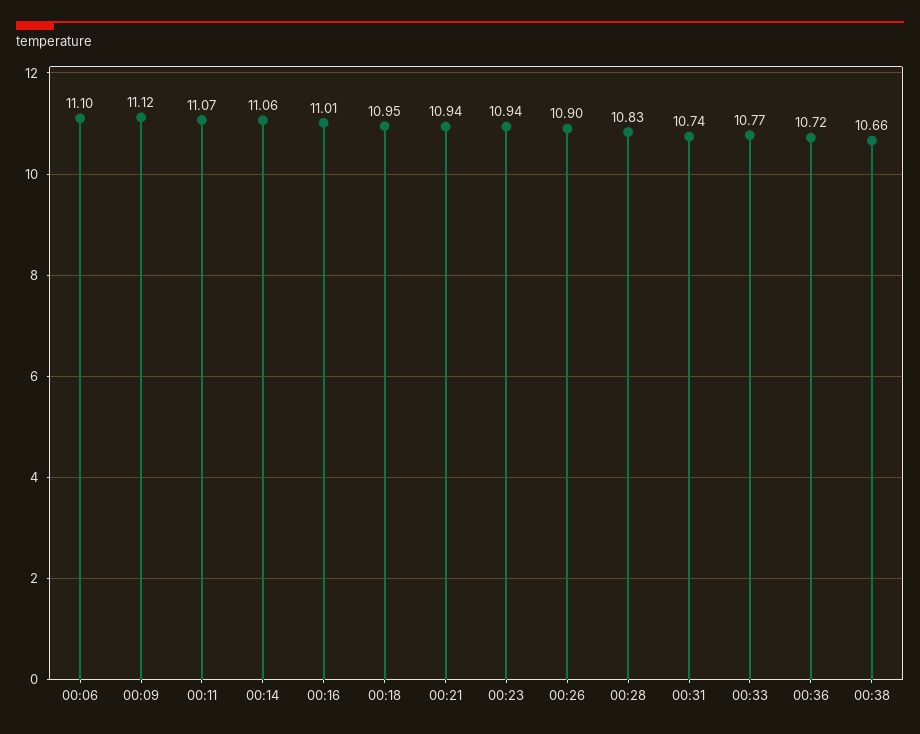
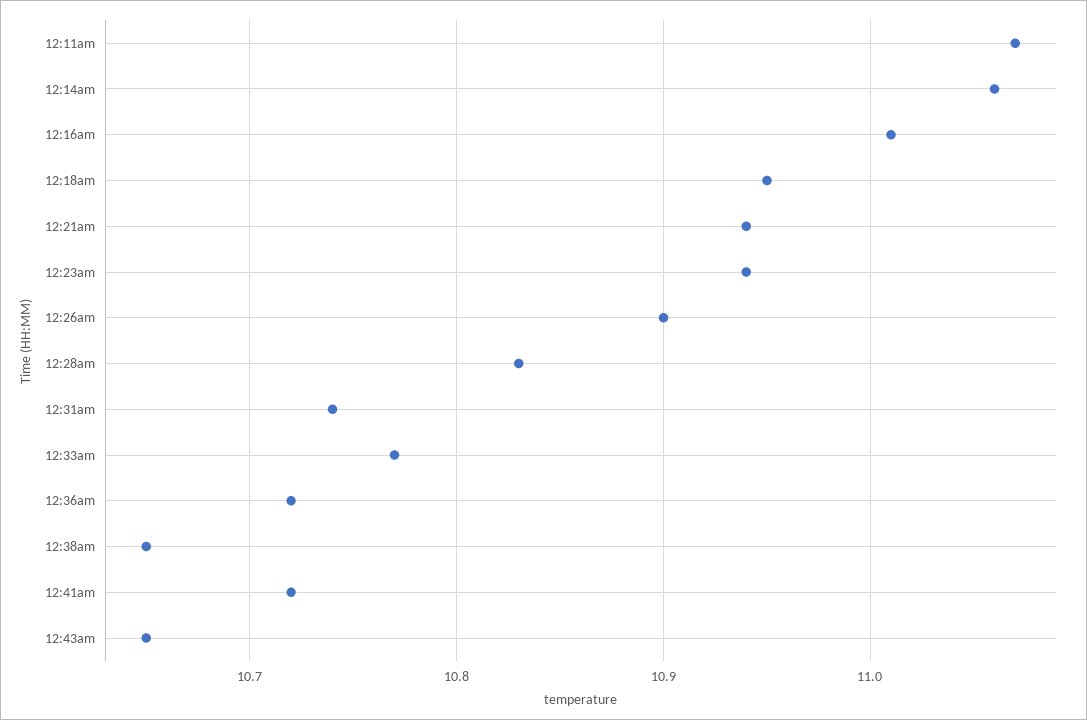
00:06: 11.1 -> none
00:09: 11.12 -> none
00:38: 10.66 -> 10.65
12:41am: none -> 10.72
12:43am: none -> 10.65

